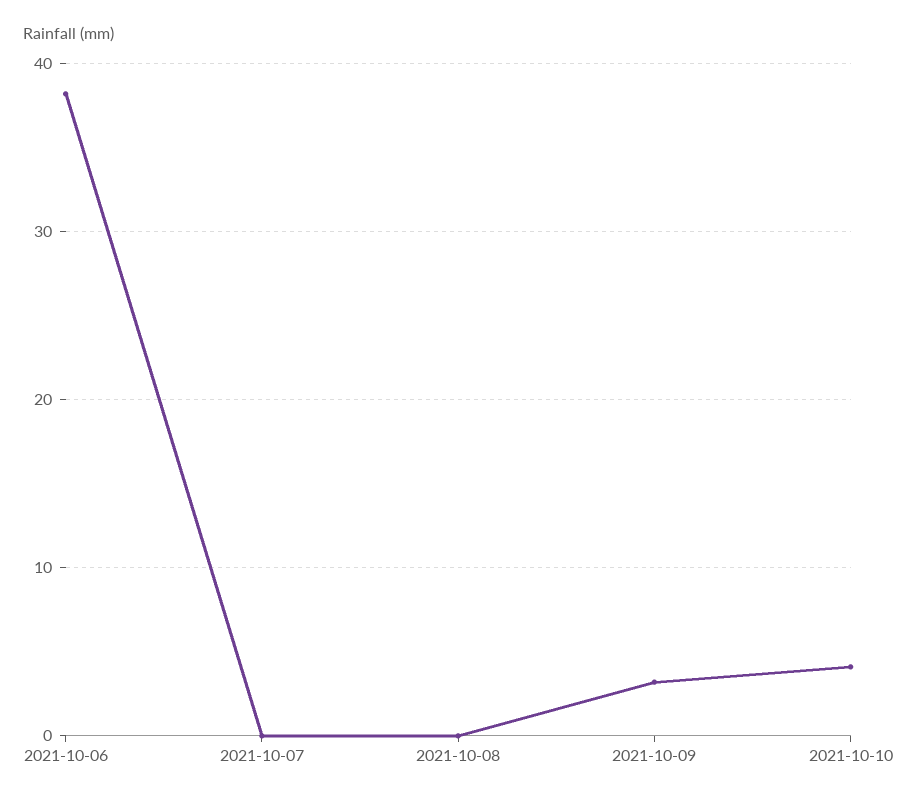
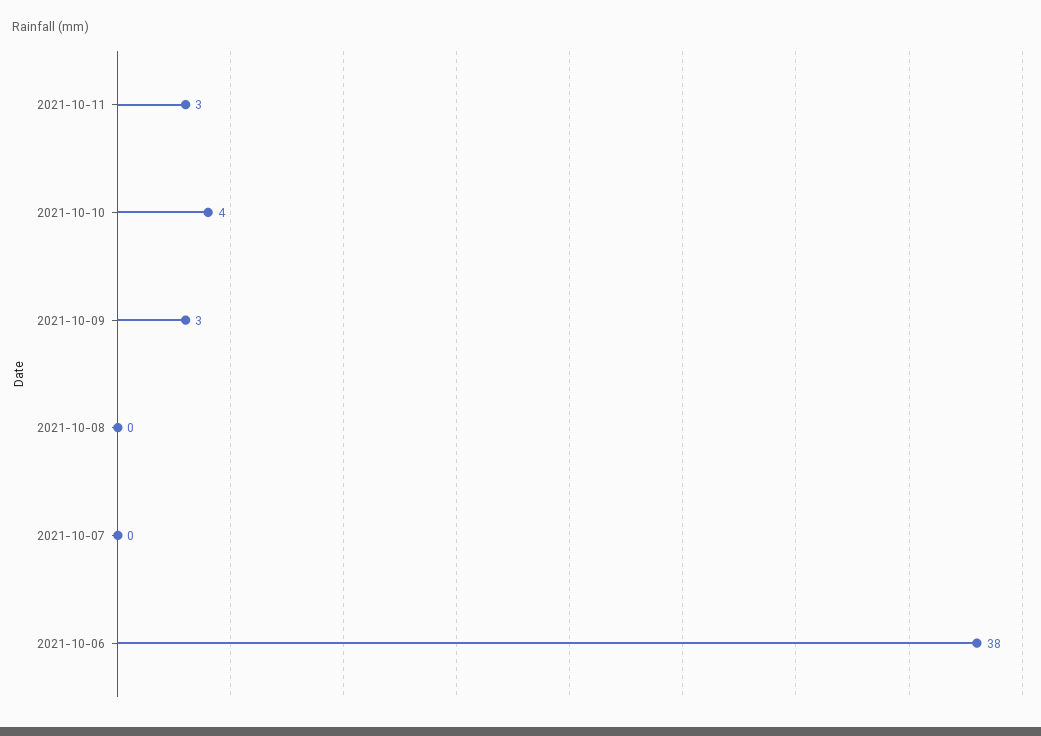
2021-10-11: none -> 3

